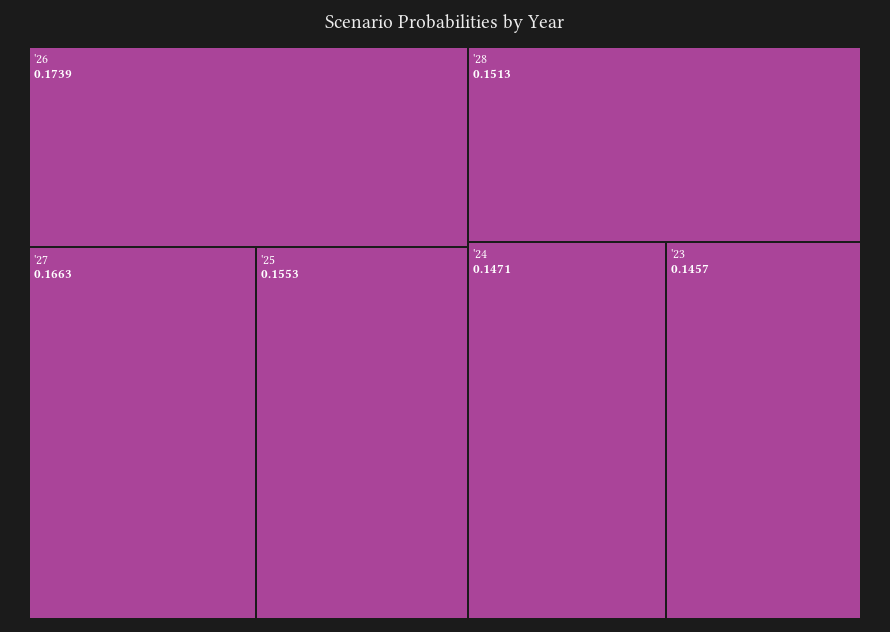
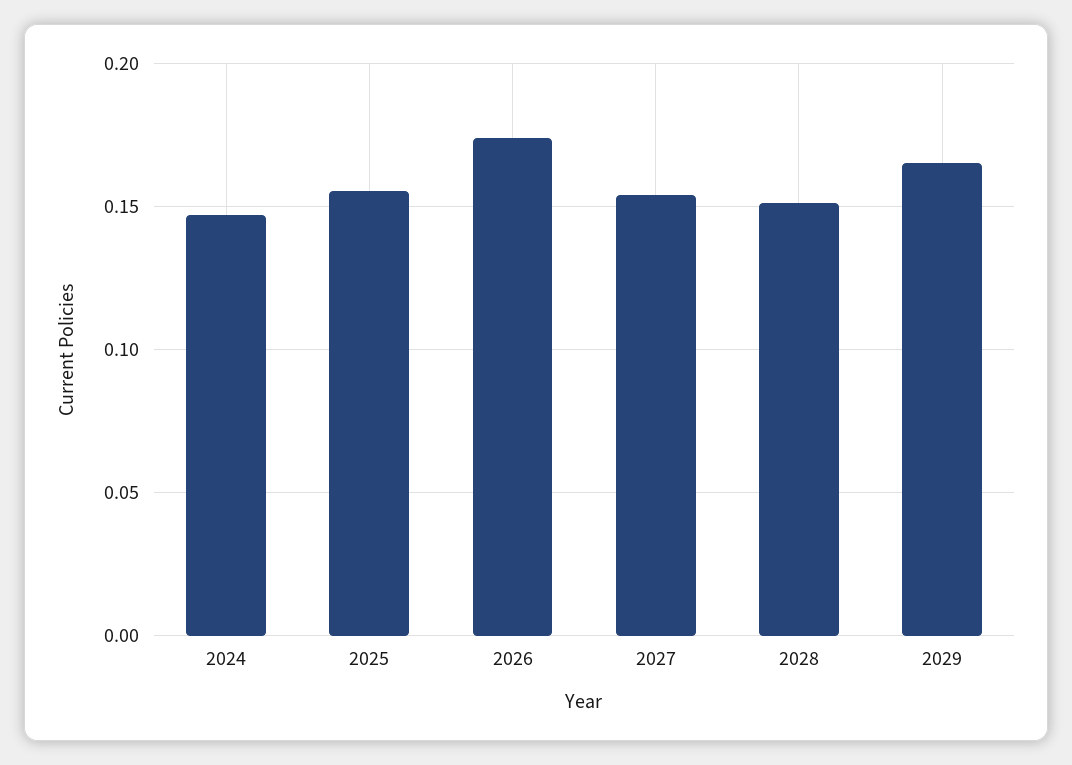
'27: 0.1663 -> 0.155
'23: 0.1457 -> none
2029: none -> 0.165

